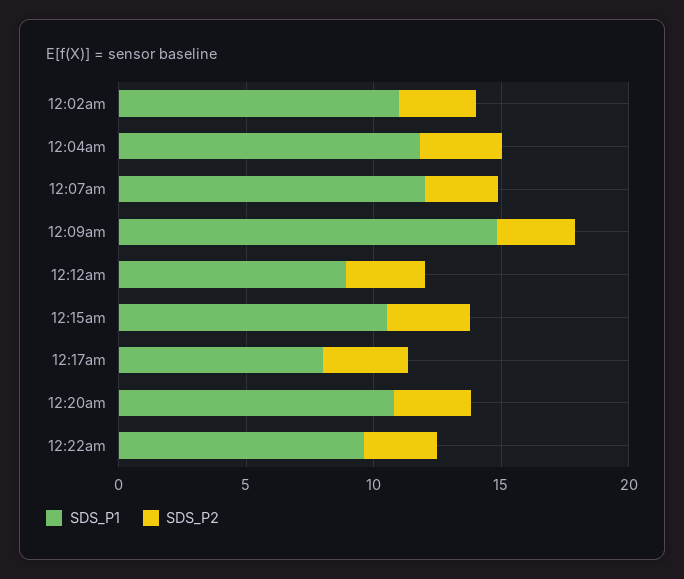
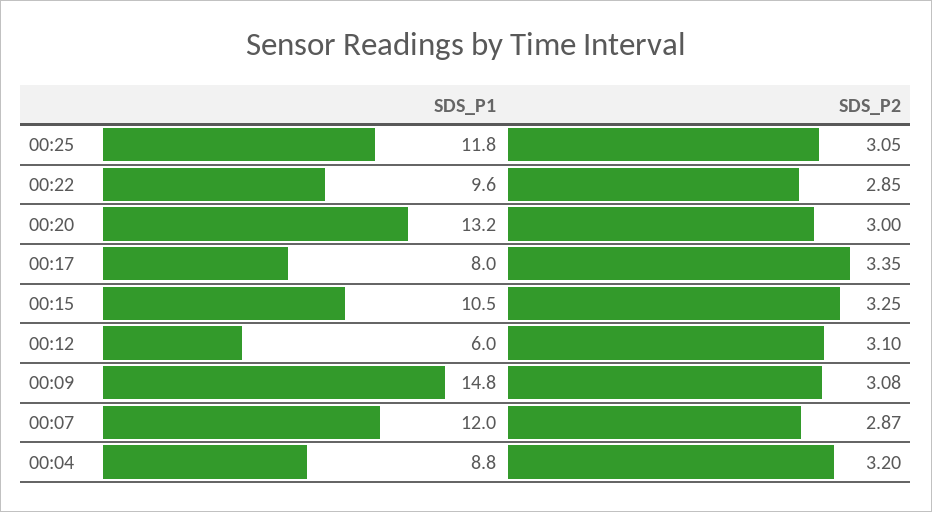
SDS_P1, 12:02am: 11 -> none
SDS_P2, 12:02am: 3 -> none
SDS_P1, 12:04am: 12 -> 8.8
SDS_P1, 12:12am: 9 -> 6
SDS_P1, 12:20am: 11 -> 13.2
SDS_P1, 00:25: none -> 11.8
SDS_P2, 00:25: none -> 3.05

